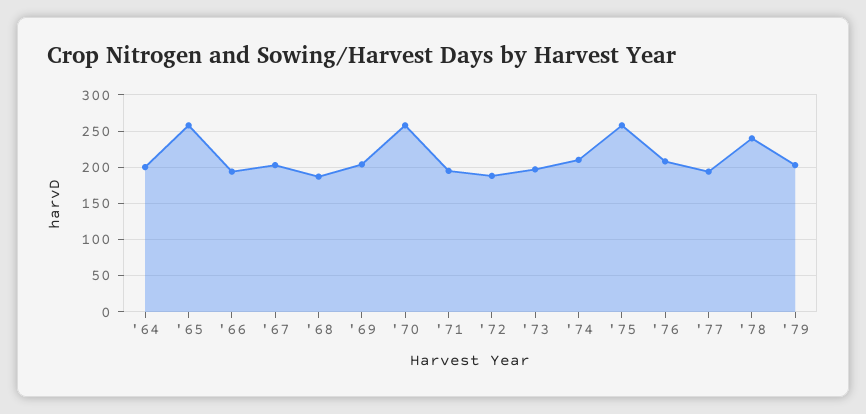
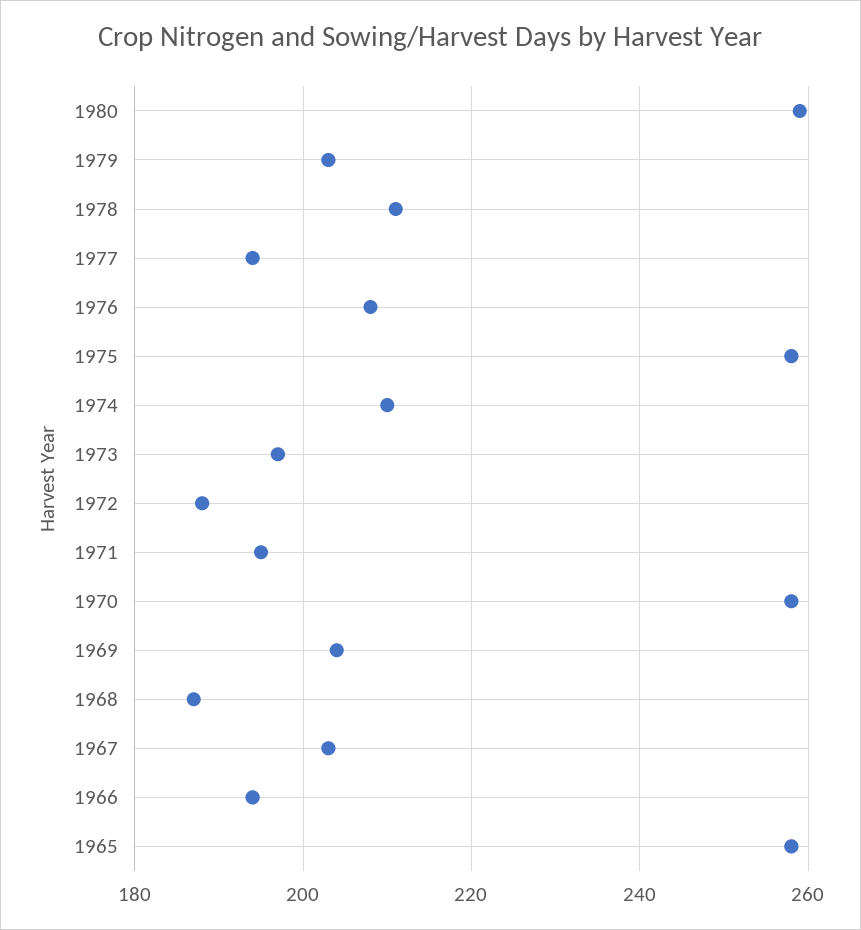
'64: 200 -> none
'78: 240 -> 210
1980: none -> 260

